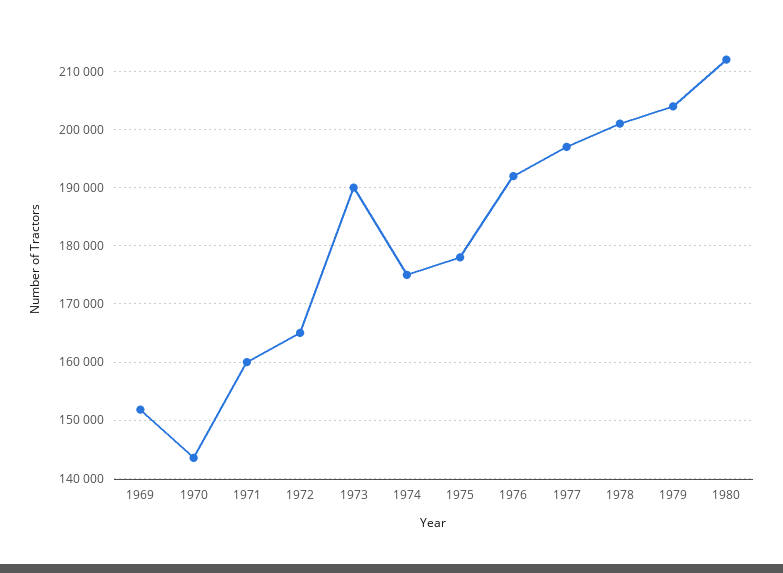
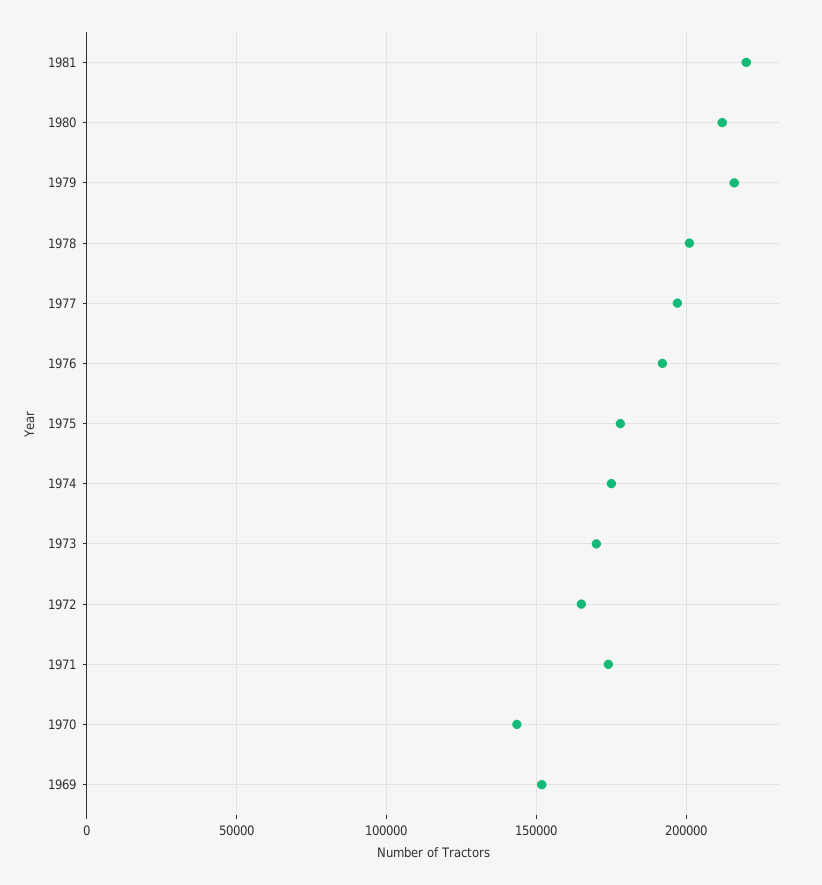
1971: 160000 -> 175000
1973: 190000 -> 170000
1979: 204000 -> 215000
1981: none -> 220000

